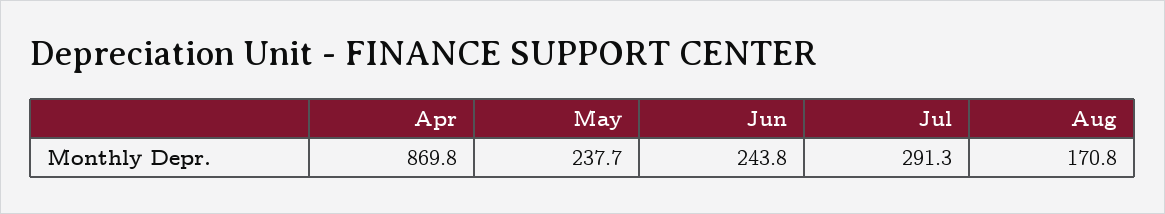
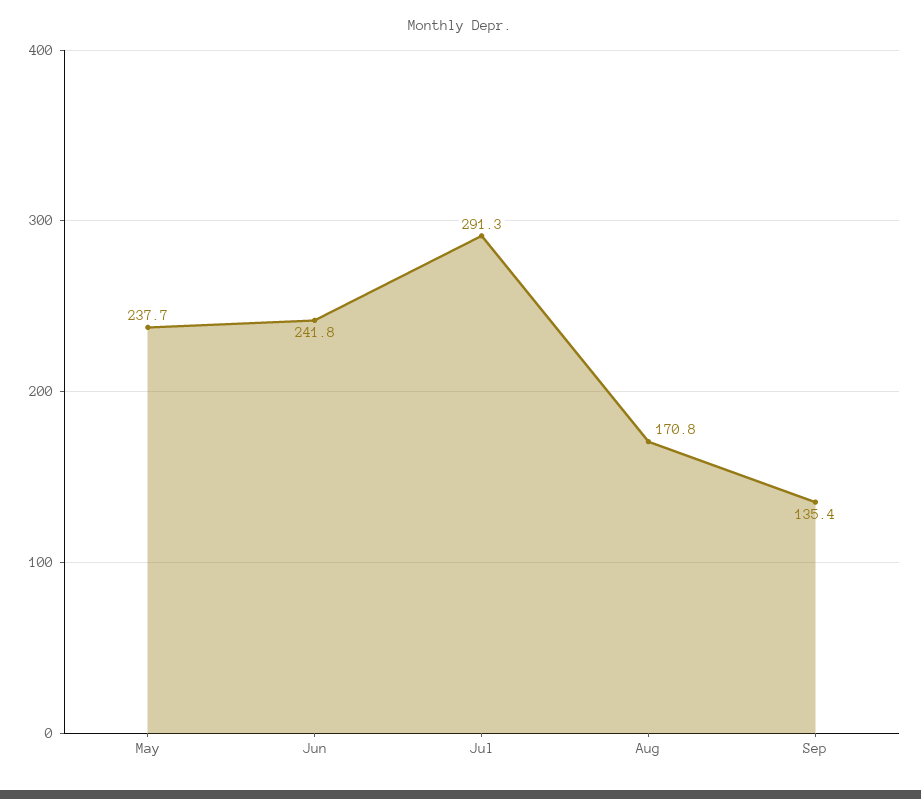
Apr: 869.8 -> none
Jun: 243.8 -> 241.8
Sep: none -> 135.4

